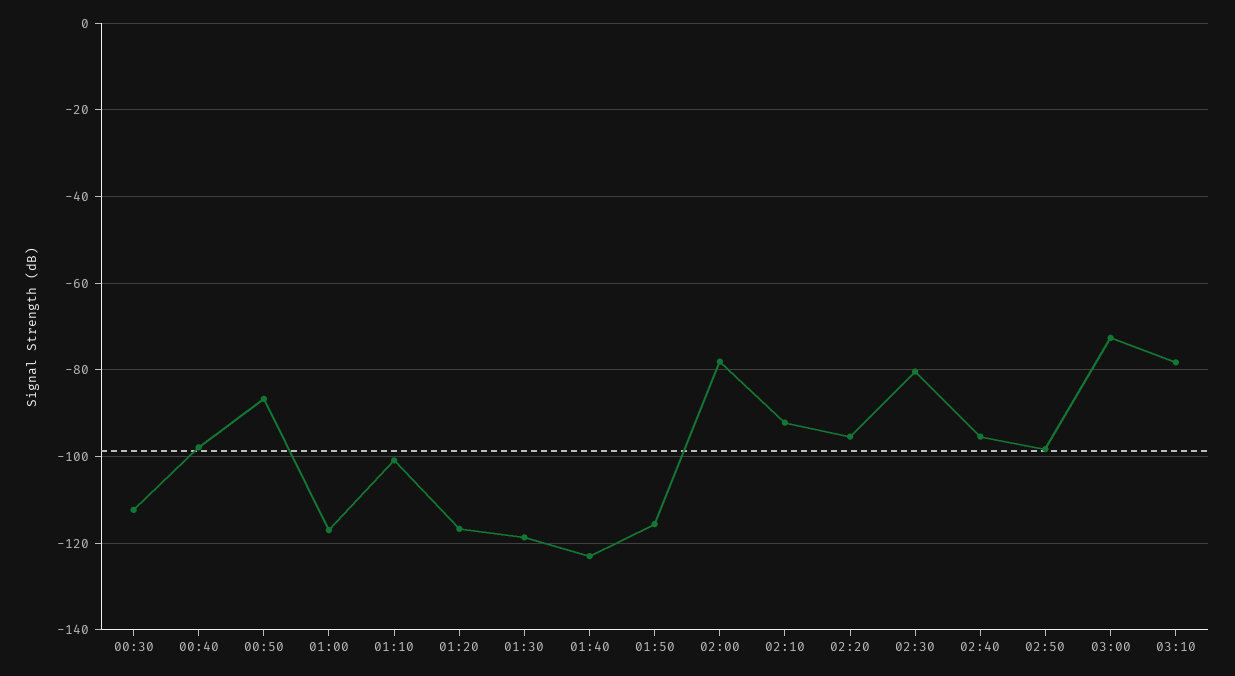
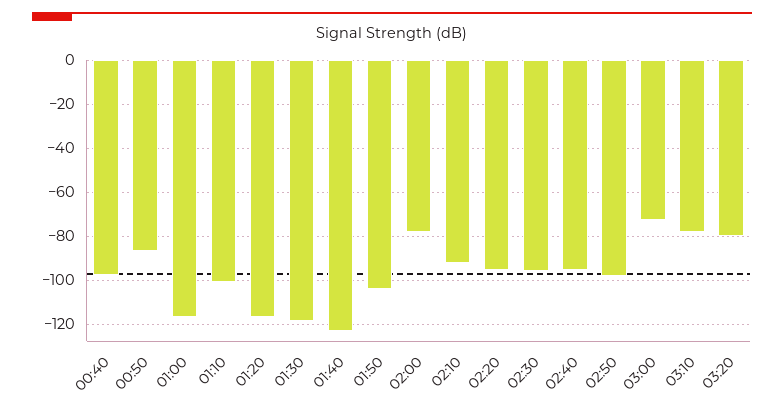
00:30: -112 -> none
01:50: -116 -> -105
02:30: -80 -> -95
03:20: none -> -80

